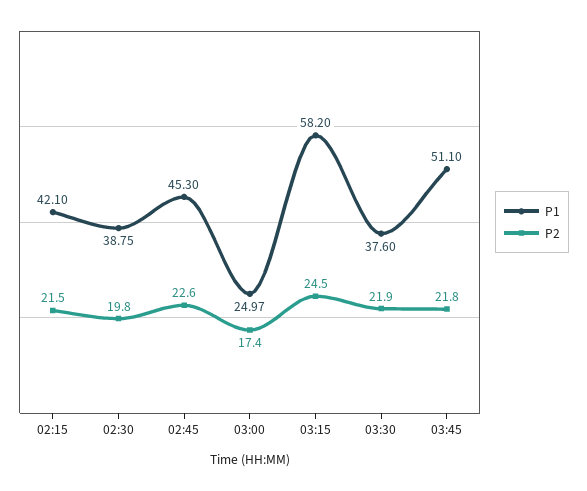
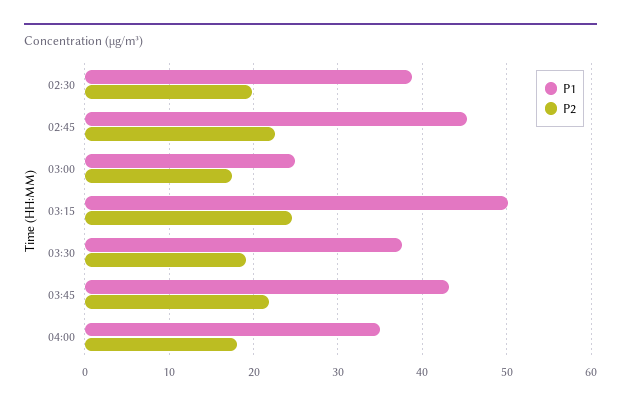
P1, 02:15: 42.1 -> none
P2, 02:15: 21.5 -> none
P1, 03:15: 58.2 -> 50
P2, 03:30: 21.9 -> 19
P1, 03:45: 51.1 -> 43
P1, 04:00: none -> 35
P2, 04:00: none -> 18

